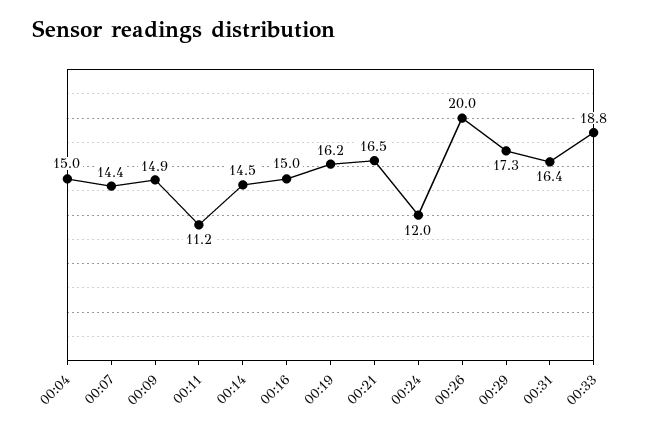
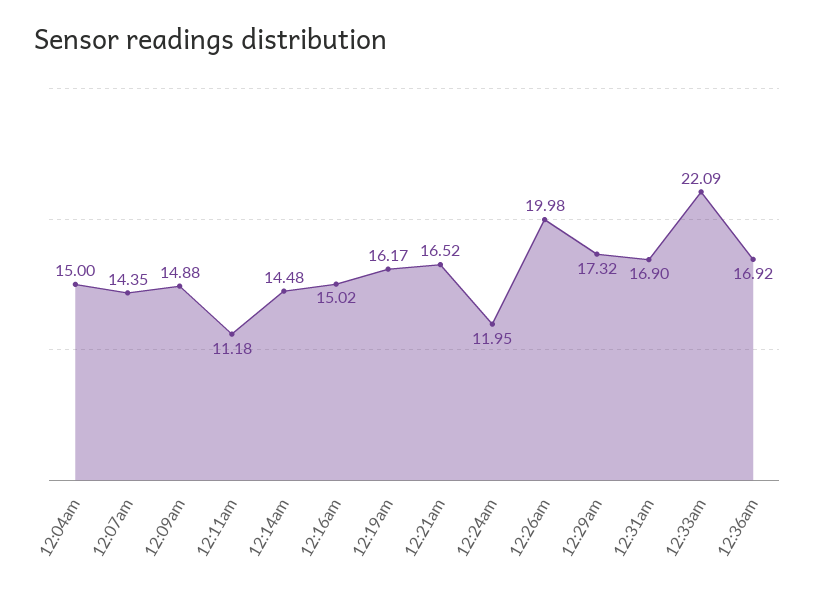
00:31: 16.4 -> 16.9
00:33: 18.8 -> 22.09
12:36am: none -> 16.92

